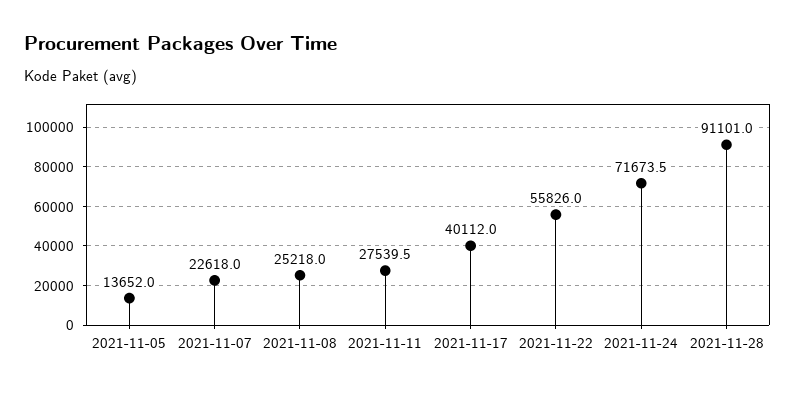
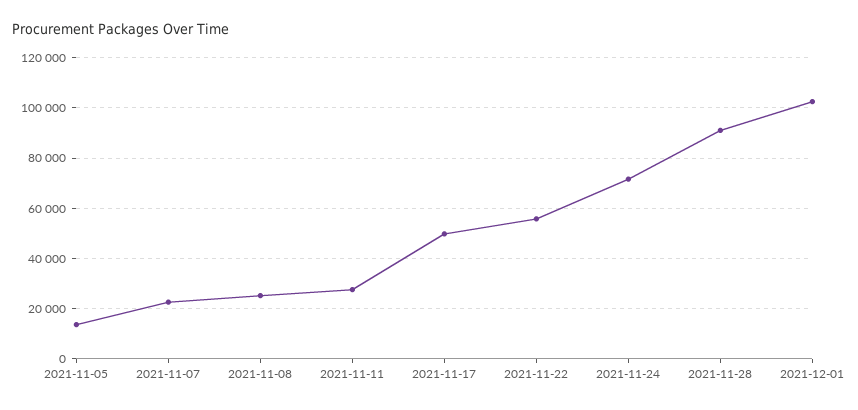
2021-11-17: 40112 -> 50000
2021-12-01: none -> 102500

